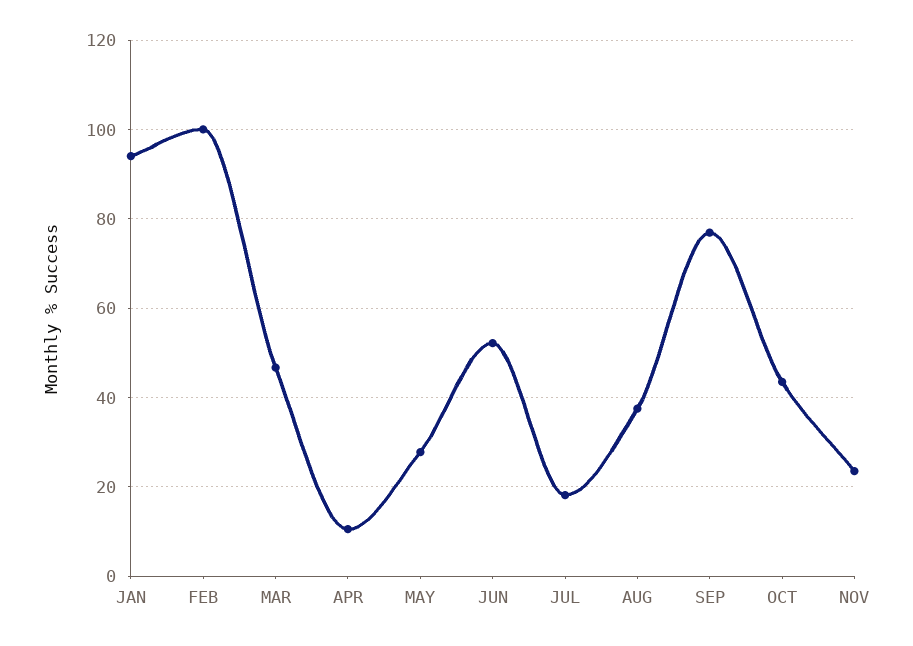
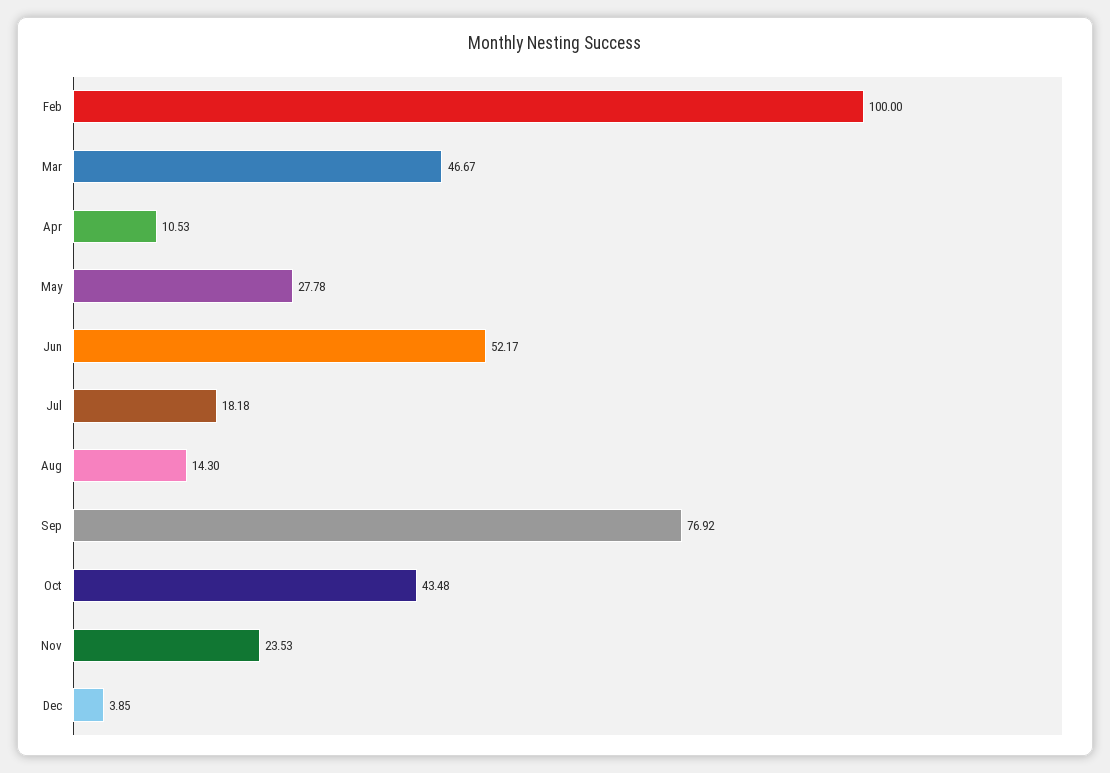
JAN: 94 -> none
AUG: 38 -> 14.3
Dec: none -> 3.85

